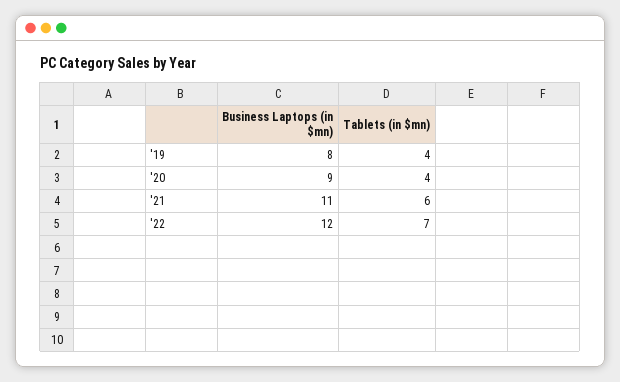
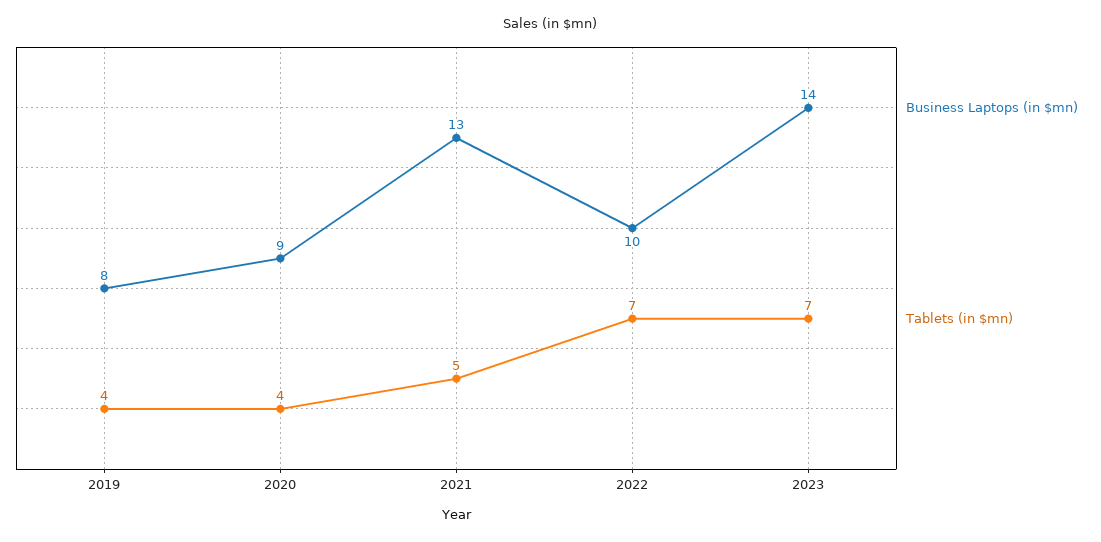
Business Laptops (in $mn), '21: 11 -> 13
Tablets (in $mn), '21: 6 -> 5
Business Laptops (in $mn), '22: 12 -> 10
Business Laptops (in $mn), 2023: none -> 14
Tablets (in $mn), 2023: none -> 7

